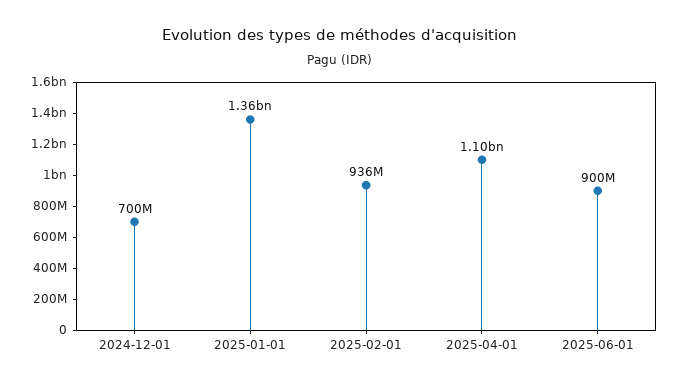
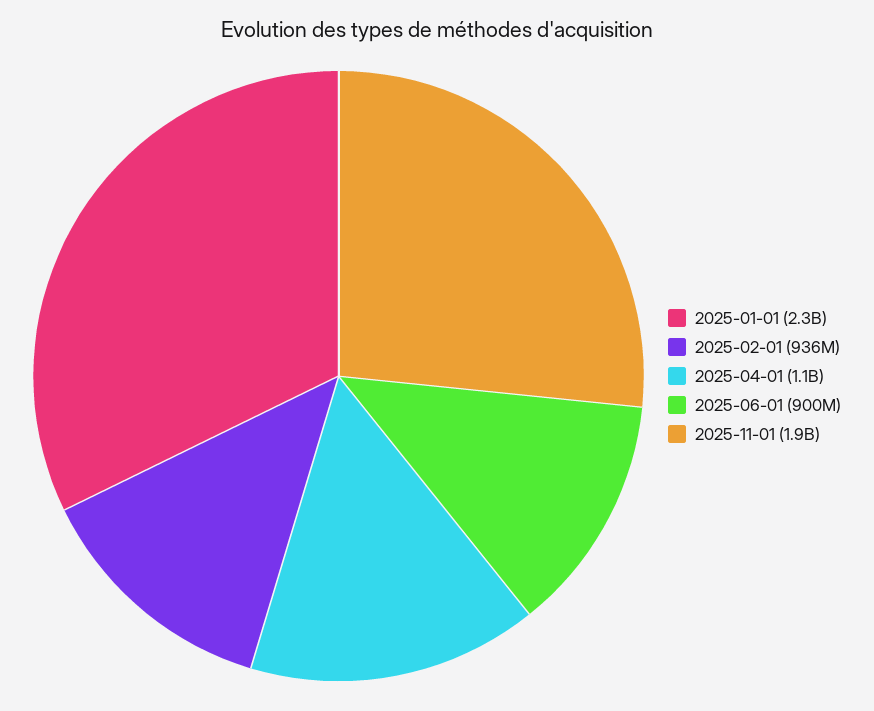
2024-12-01: 700000000 -> none
2025-01-01: 1360000000 -> 2300000000
2025-11-01: none -> 1900000000

